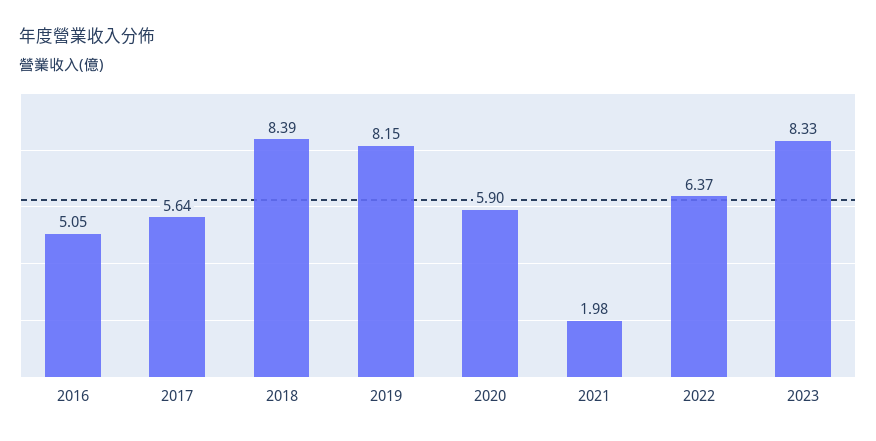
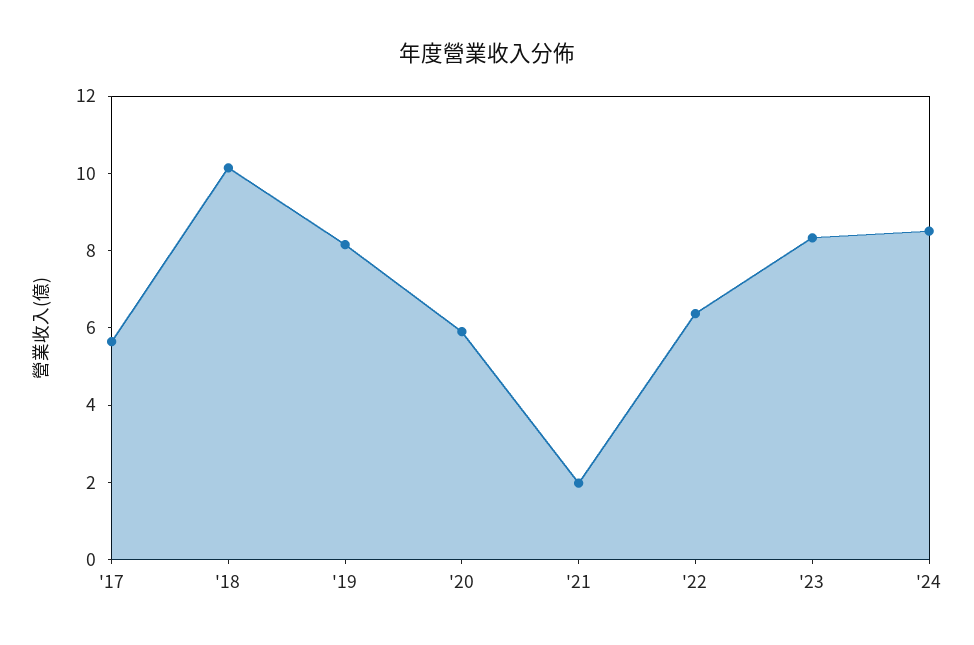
2016: 5.05 -> none
2018: 8.39 -> 10
'24: none -> 8.5

